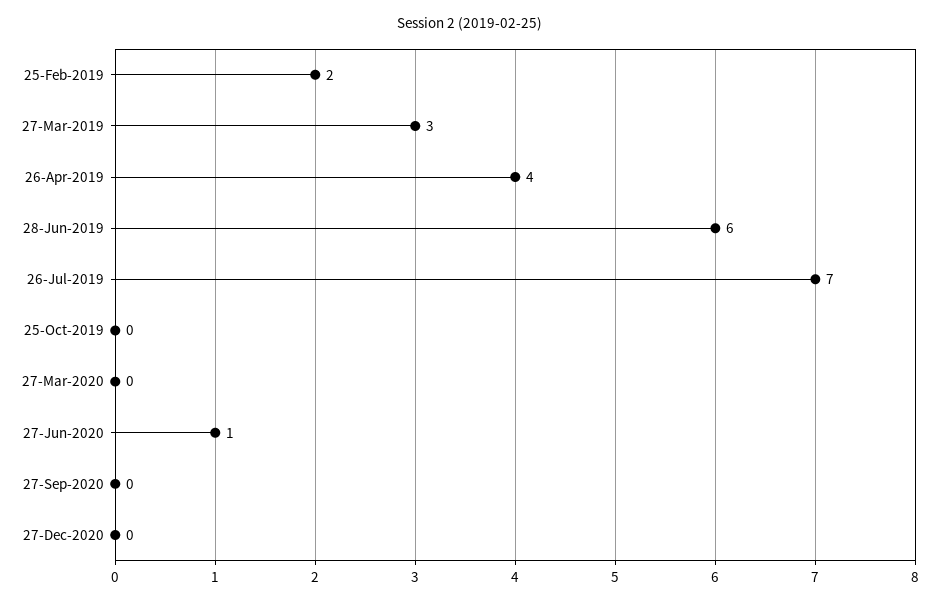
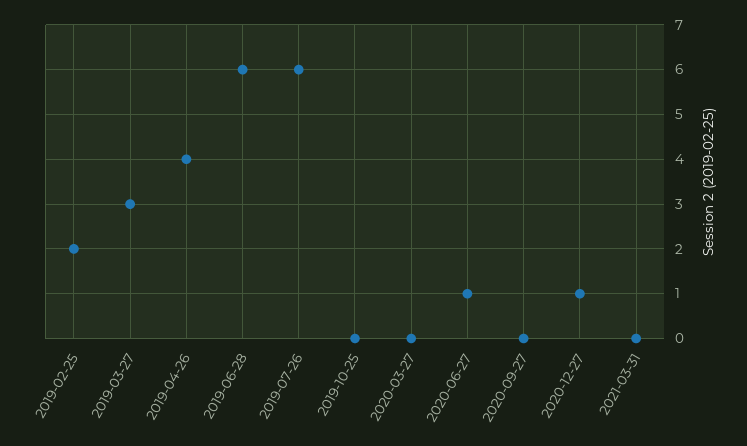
26-Jul-2019: 7 -> 6
27-Dec-2020: 0 -> 1
2021-03-31: none -> 0

